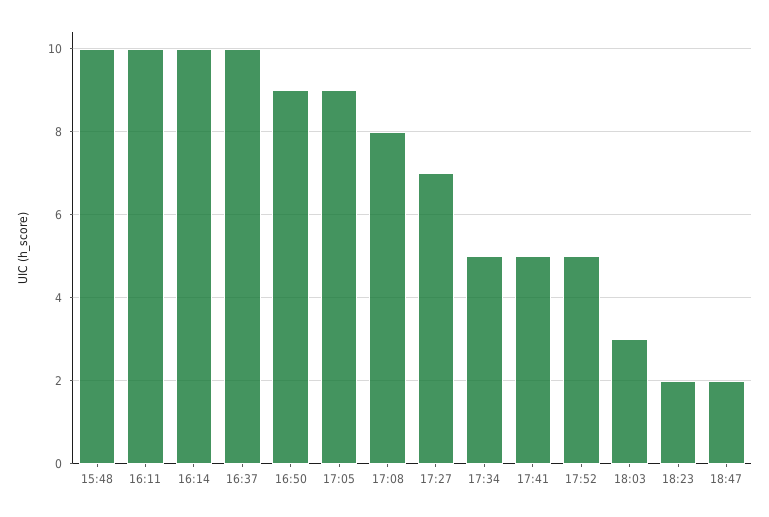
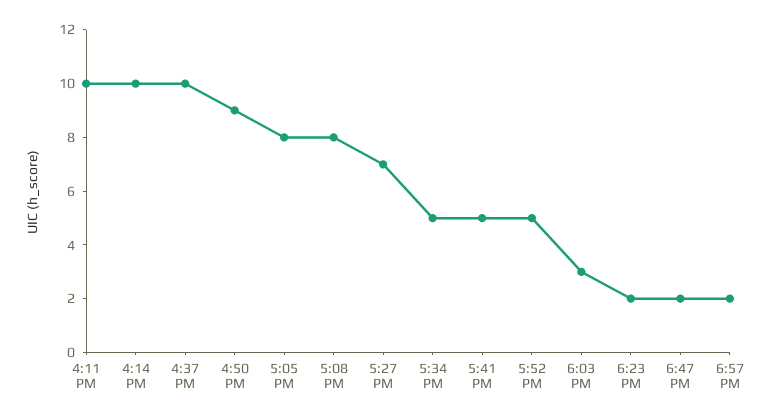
15:48: 10 -> none
17:05: 9 -> 8
6:57 PM: none -> 2

